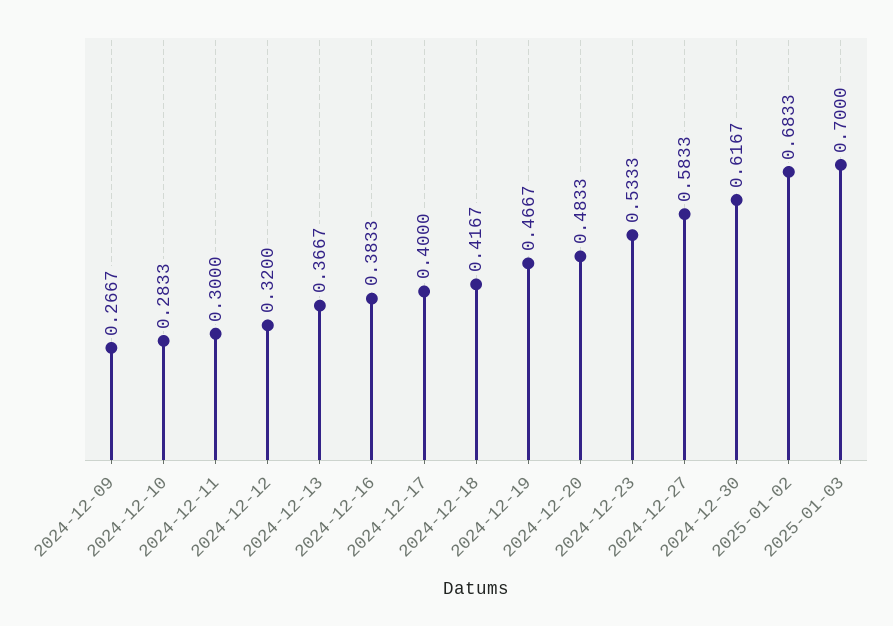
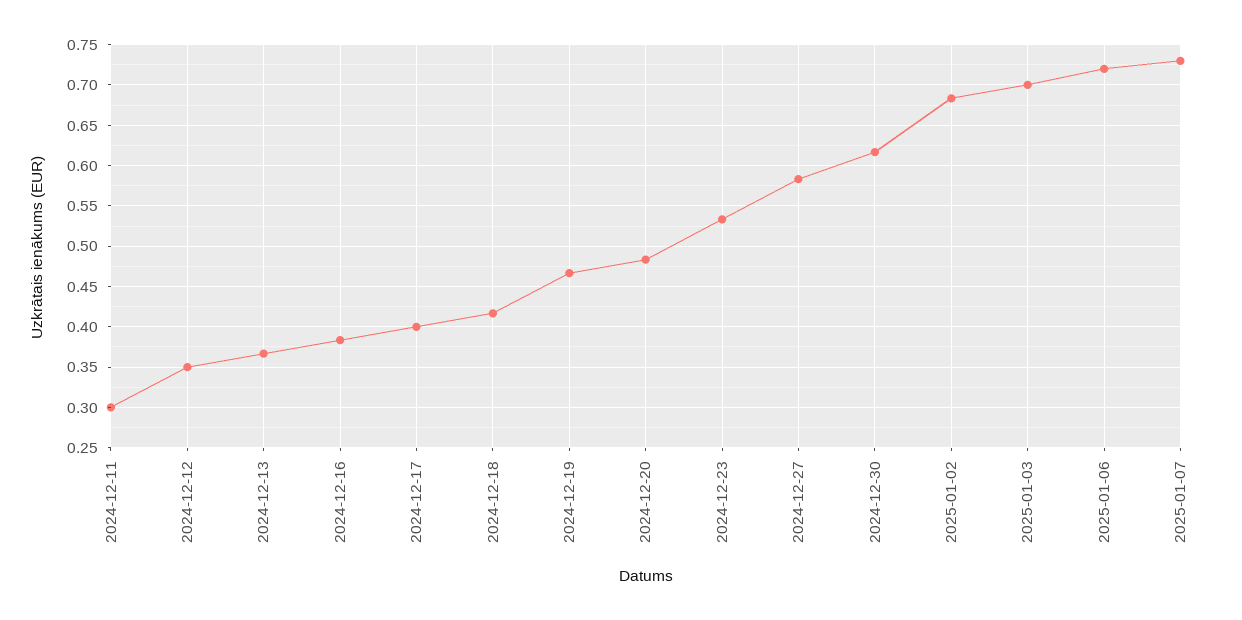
2024-12-09: 0.2667 -> none
2024-12-10: 0.2833 -> none
2024-12-12: 0.32 -> 0.35
2025-01-06: none -> 0.72
2025-01-07: none -> 0.73

